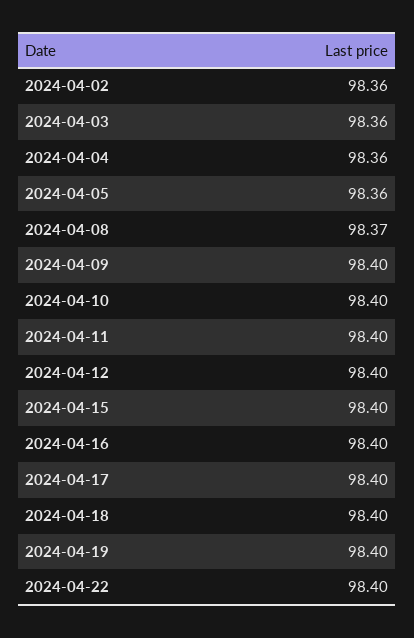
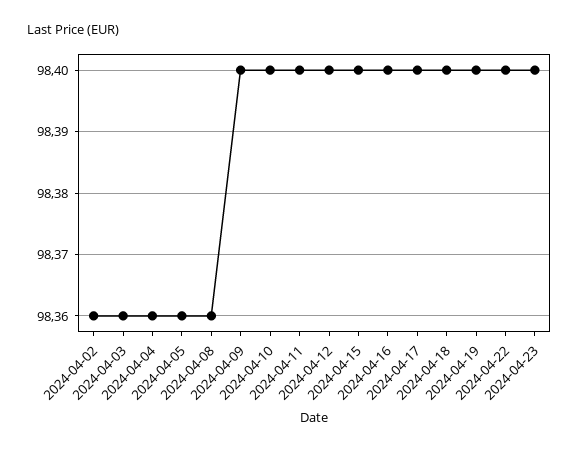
2024-04-08: 98.37 -> 98.36
2024-04-23: none -> 98.4

